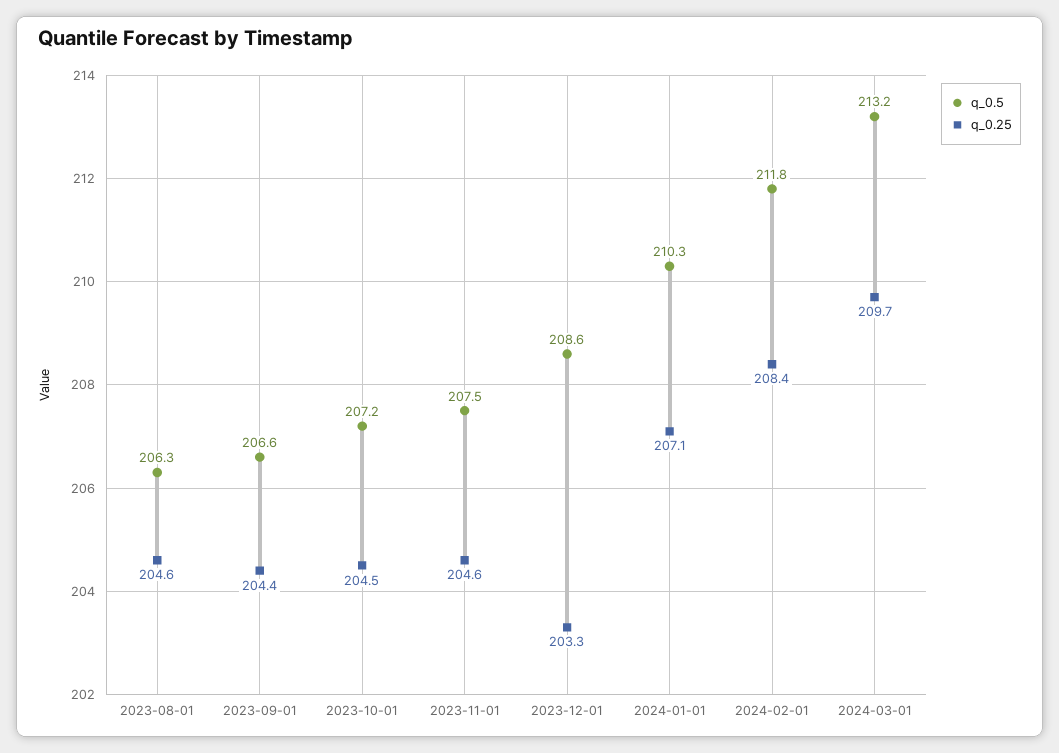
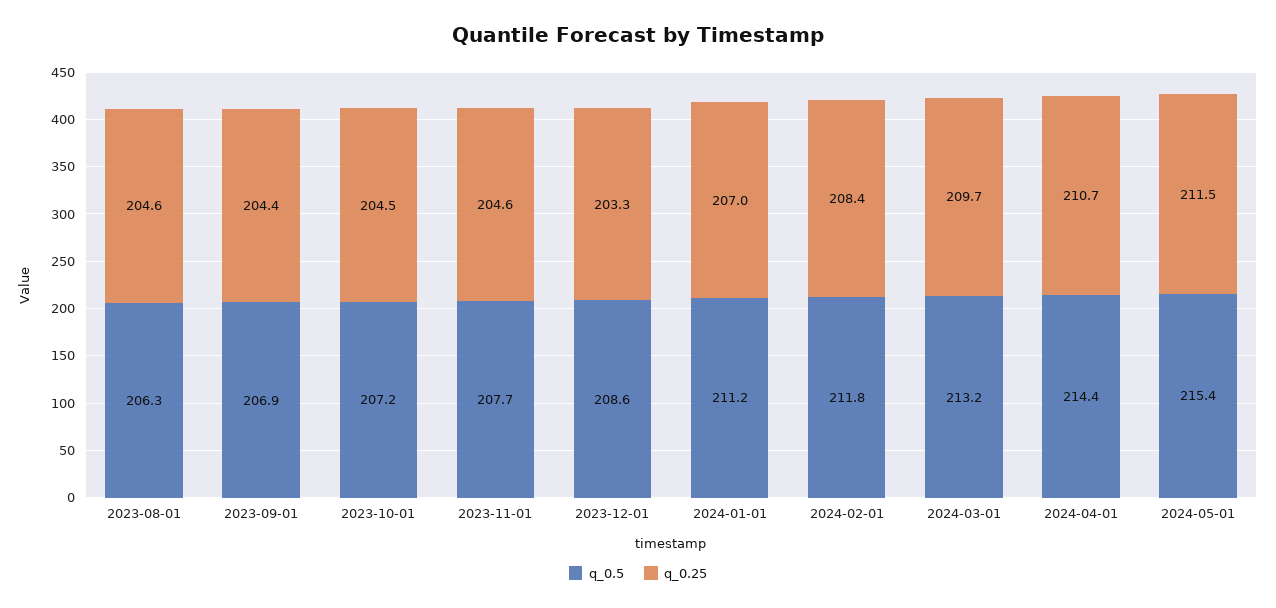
q_0.5, 2023-09-01: 206.6 -> 206.9
q_0.5, 2023-11-01: 207.5 -> 207.7
q_0.5, 2024-01-01: 210.3 -> 211.2
q_0.25, 2024-01-01: 207.1 -> 207
q_0.5, 2024-04-01: none -> 214.4
q_0.25, 2024-04-01: none -> 210.7
q_0.5, 2024-05-01: none -> 215.4
q_0.25, 2024-05-01: none -> 211.5

